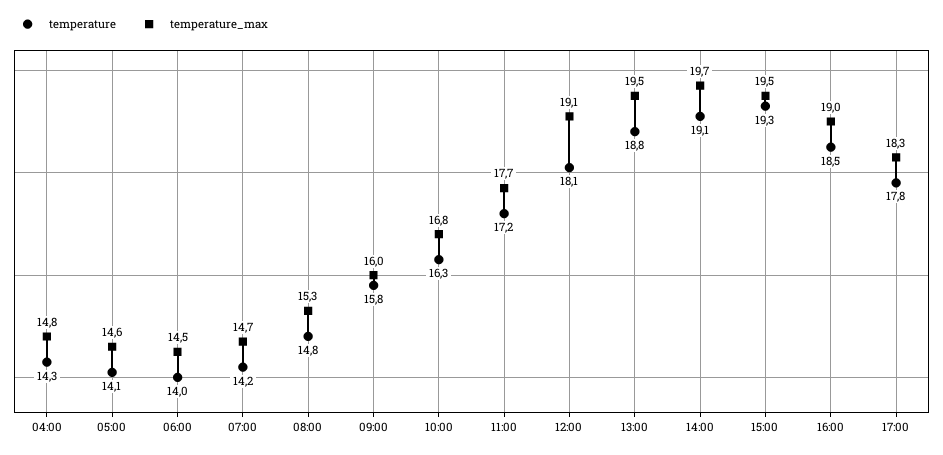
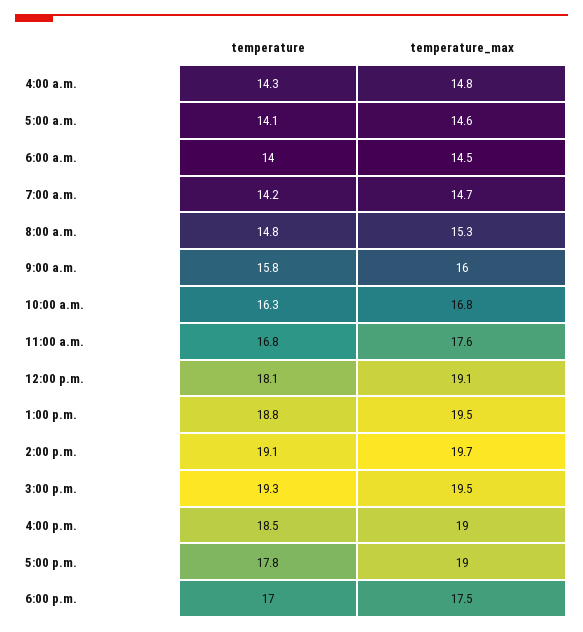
temperature, 11:00: 17.2 -> 16.8
temperature_max, 11:00: 17.7 -> 17.6
temperature_max, 17:00: 18.3 -> 19
temperature, 6:00 p.m.: none -> 17
temperature_max, 6:00 p.m.: none -> 17.5

